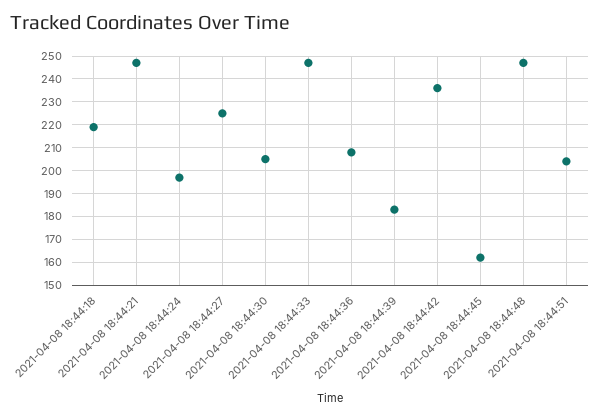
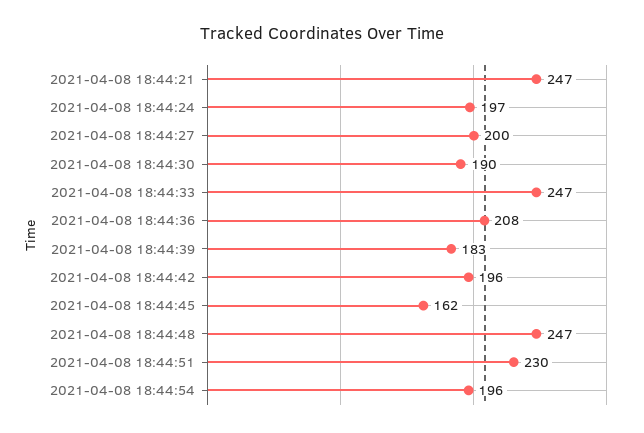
2021-04-08 18:44:18: 220 -> none
2021-04-08 18:44:27: 225 -> 200
2021-04-08 18:44:30: 205 -> 190
2021-04-08 18:44:42: 235 -> 196
2021-04-08 18:44:51: 205 -> 230
2021-04-08 18:44:54: none -> 196

